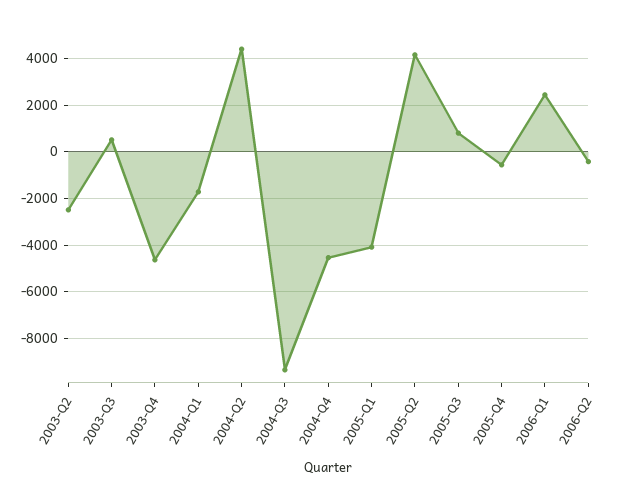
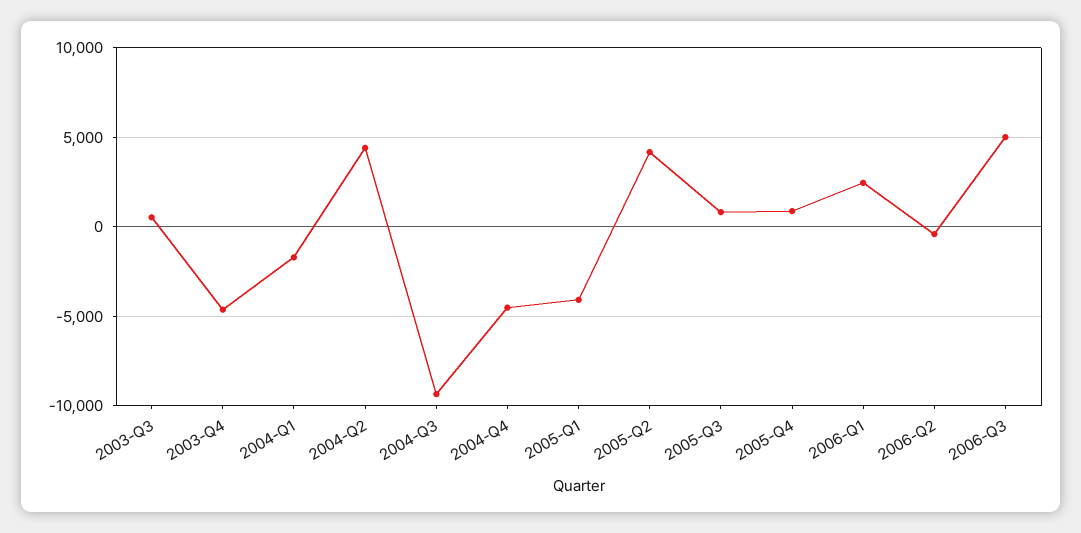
2003-Q2: -2500 -> none
2005-Q4: -500 -> 1000
2006-Q3: none -> 5000

